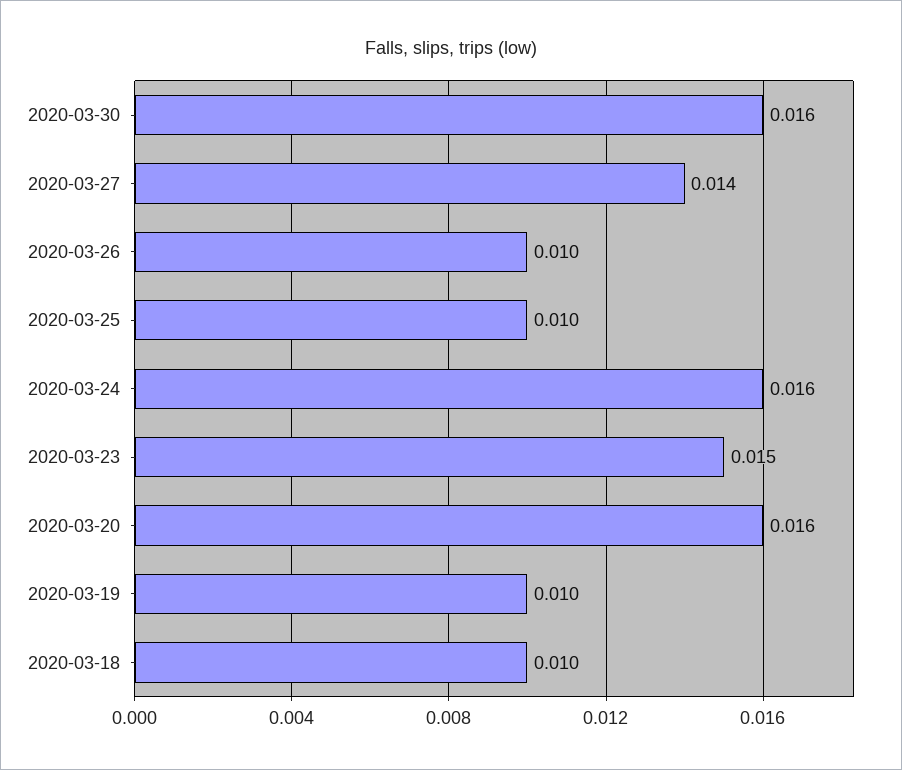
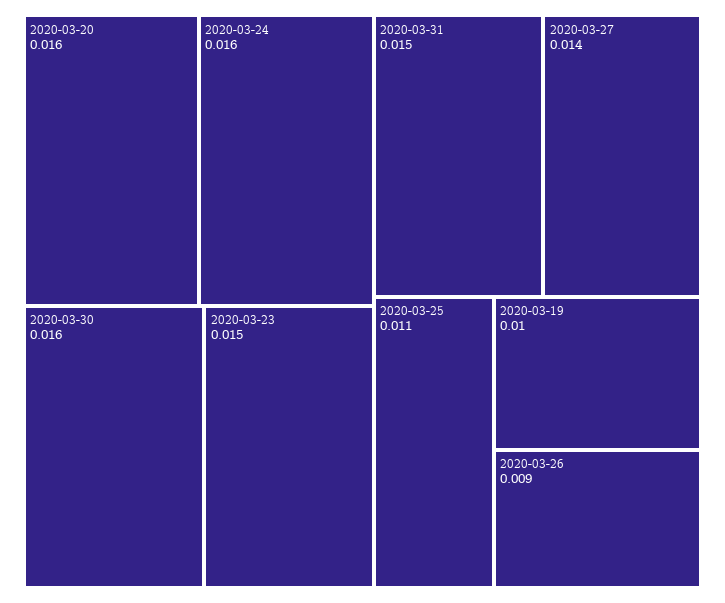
2020-03-26: 0.01 -> 0.009
2020-03-25: 0.01 -> 0.011
2020-03-18: 0.01 -> none
2020-03-31: none -> 0.015

